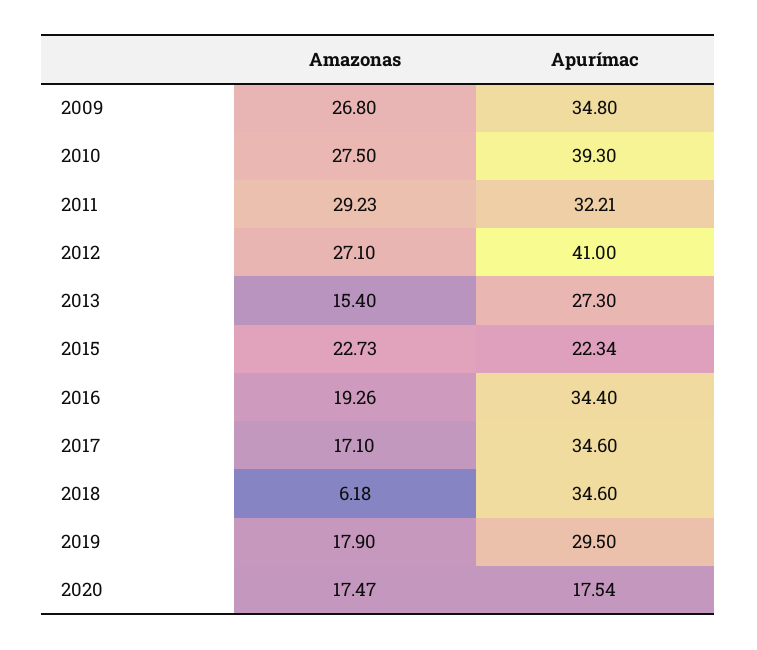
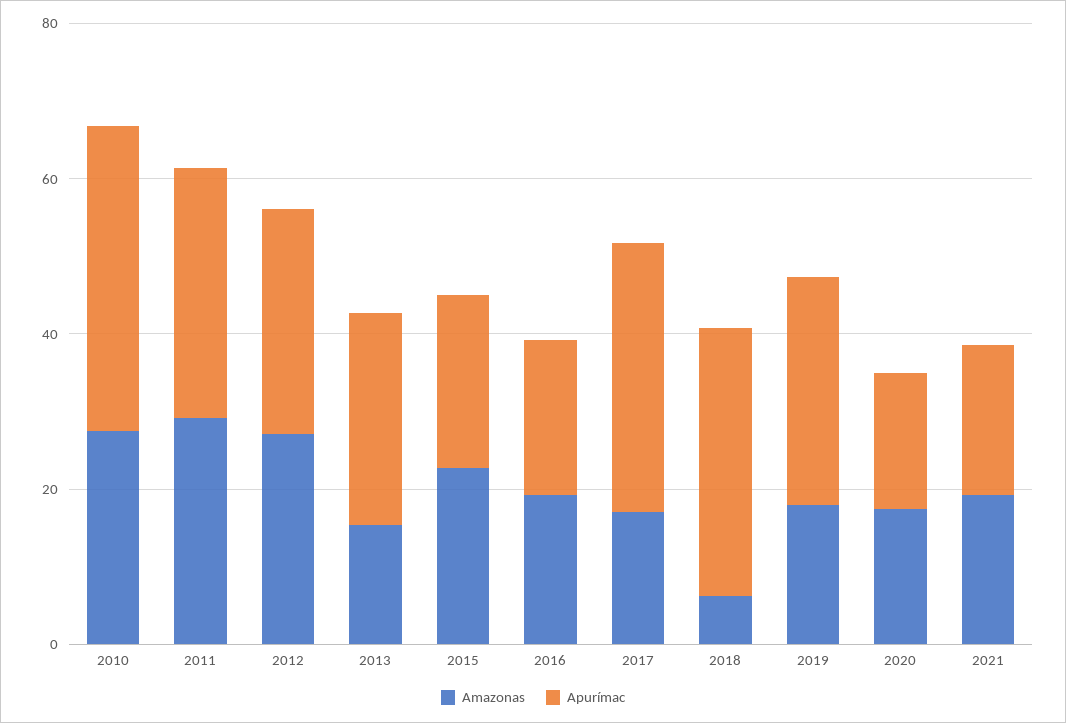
Amazonas, 2009: 26.8 -> none
Apurímac, 2009: 34.8 -> none
Apurímac, 2012: 41 -> 30
Apurímac, 2016: 34.4 -> 20
Amazonas, 2021: none -> 20
Apurímac, 2021: none -> 20

